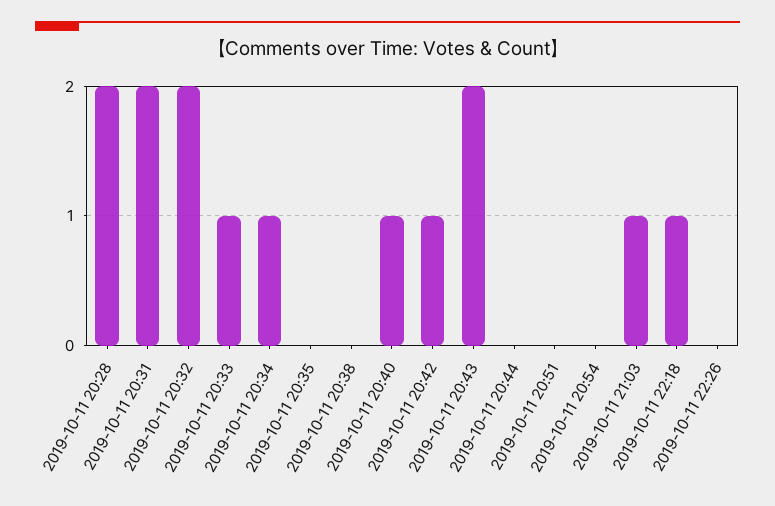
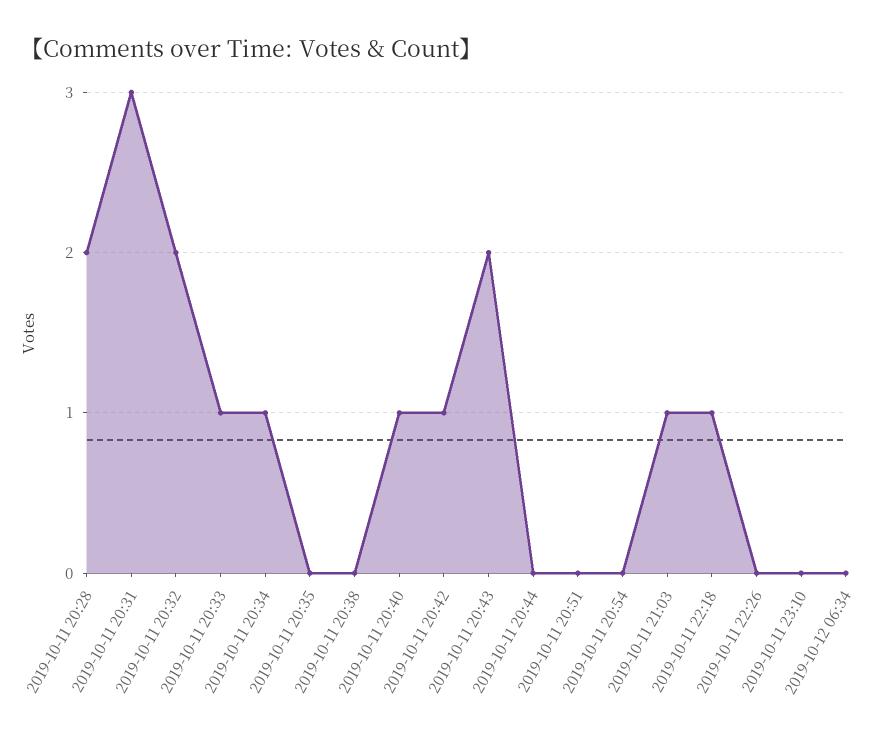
2019-10-11 20:31: 2 -> 3
2019-10-11 23:10: none -> 0
2019-10-12 06:34: none -> 0

